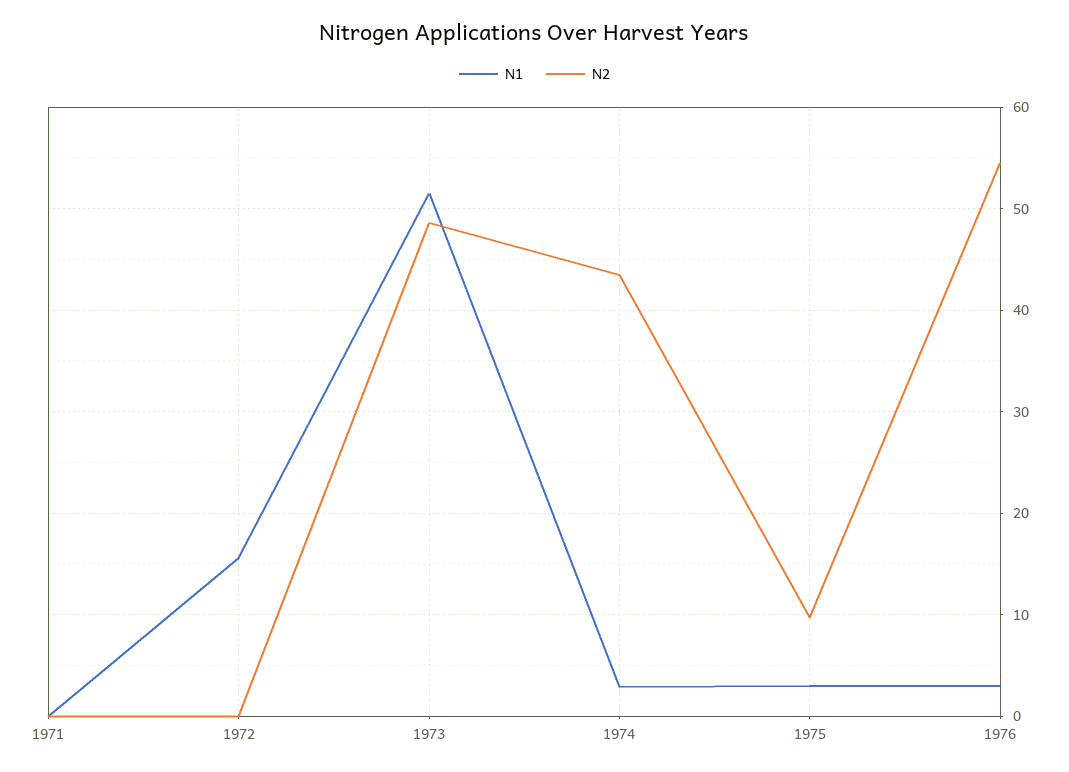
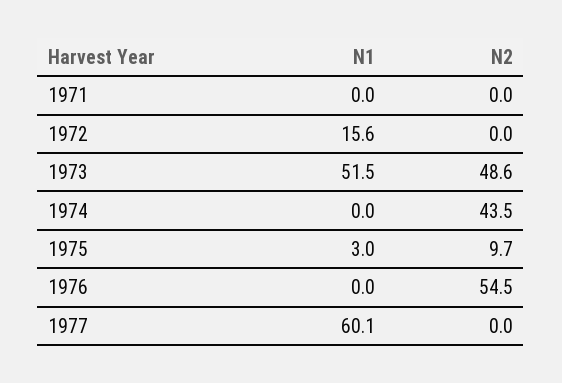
N1, 1974: 3 -> 0
N1, 1976: 3 -> 0
N1, 1977: none -> 60.1
N2, 1977: none -> 0

